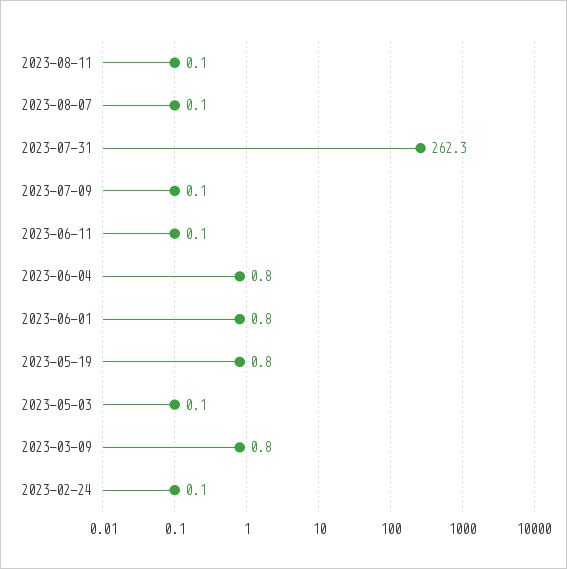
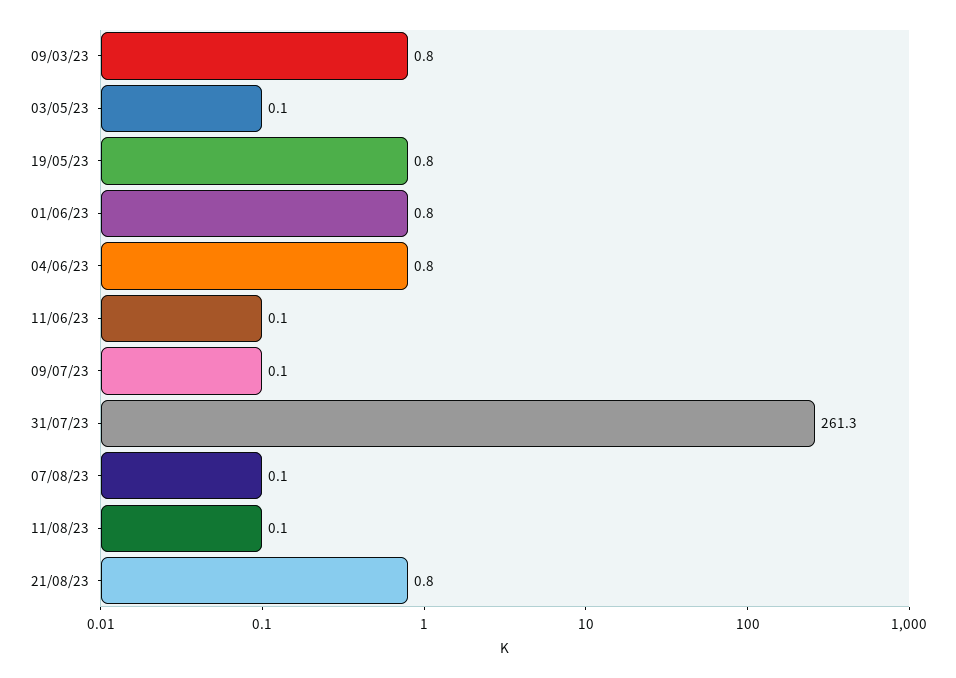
2023-07-31: 262.3 -> 261.3
2023-02-24: 0.1 -> none
21/08/23: none -> 0.8

